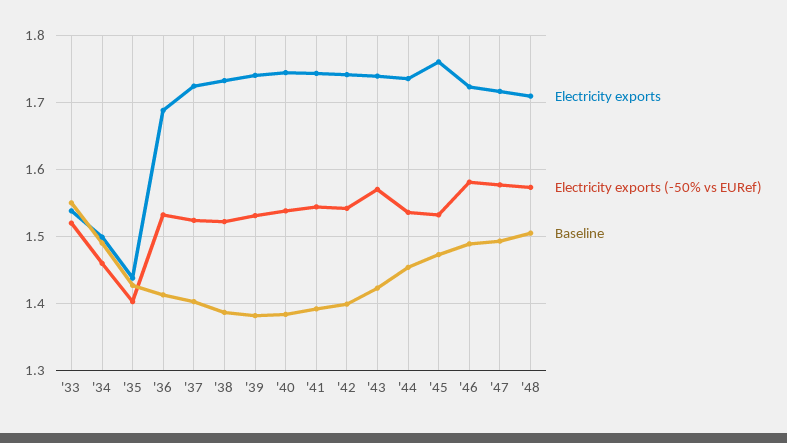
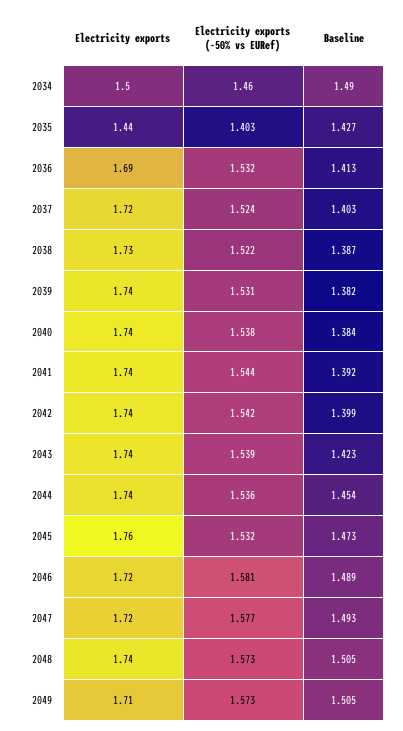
Electricity exports, '33: 1.54 -> none
Electricity exports (-50% vs EURef), '33: 1.52 -> none
Baseline, '33: 1.55 -> none
Electricity exports (-50% vs EURef), '43: 1.57 -> 1.539
Electricity exports, '48: 1.71 -> 1.74
Electricity exports, 2049: none -> 1.71
Electricity exports (-50% vs EURef), 2049: none -> 1.573
Baseline, 2049: none -> 1.505

